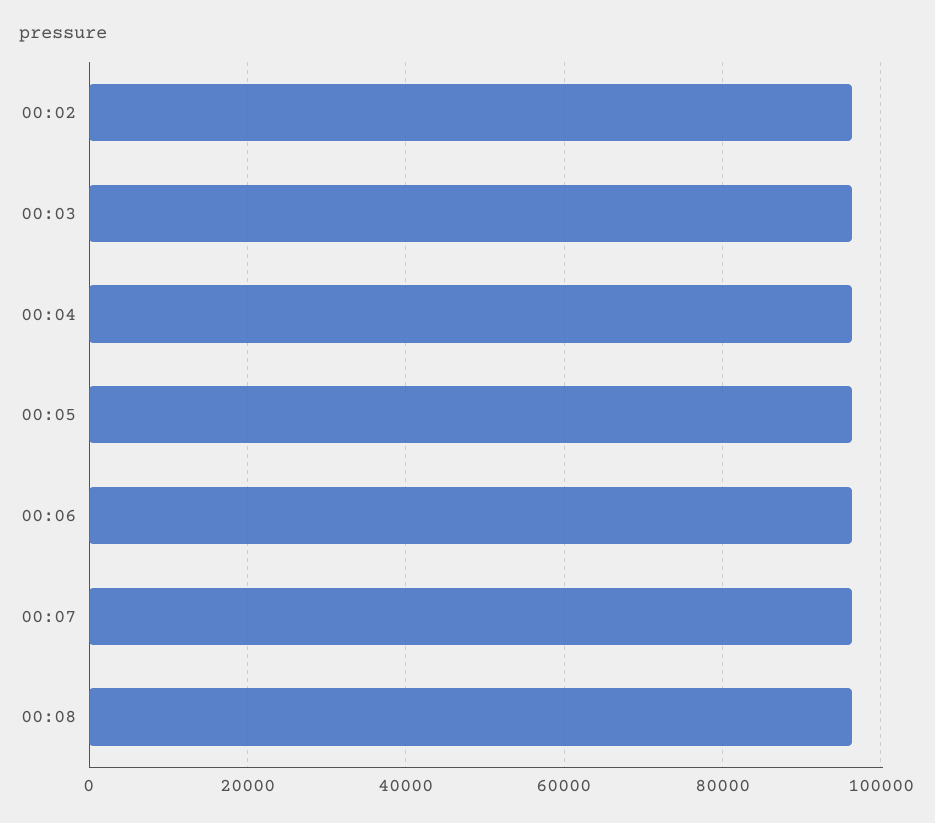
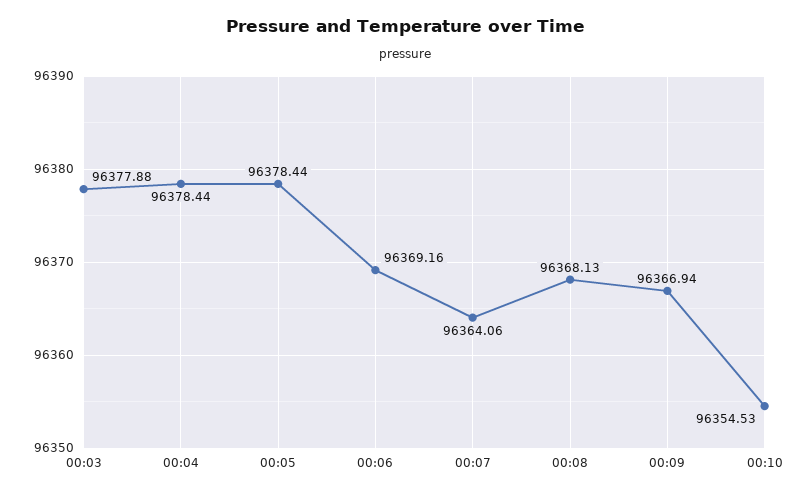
00:02: 96000 -> none
00:09: none -> 96366.94
00:10: none -> 96354.53

